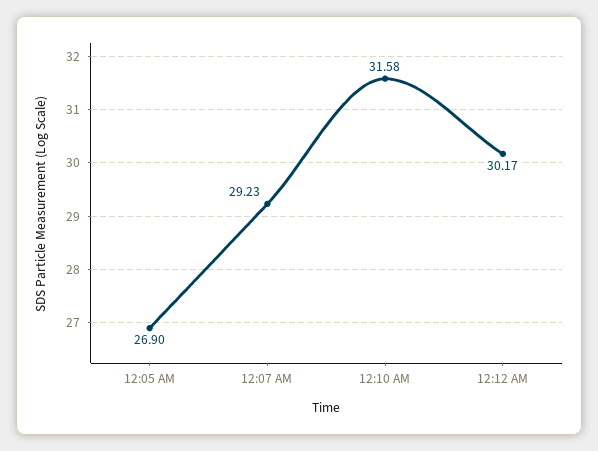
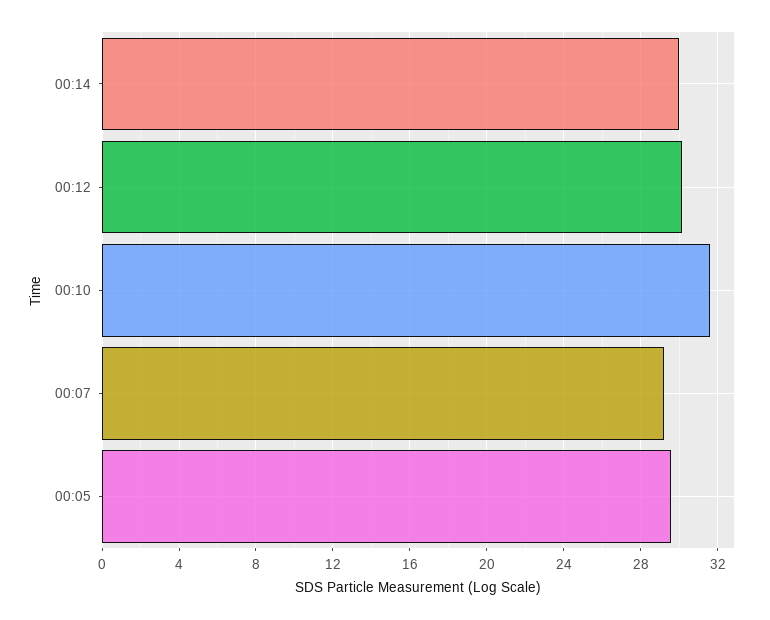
12:05 AM: 26.9 -> 29.5
00:14: none -> 30

